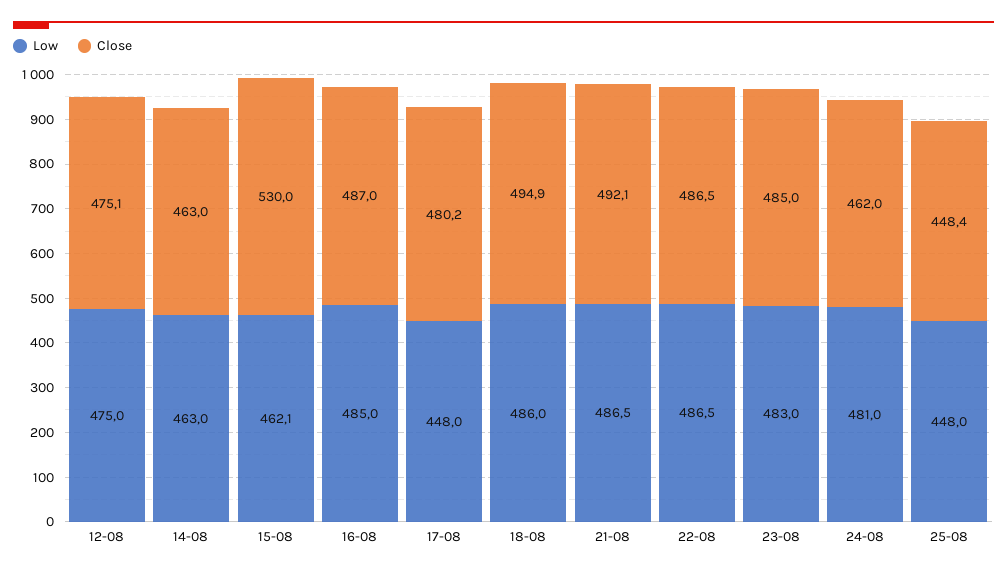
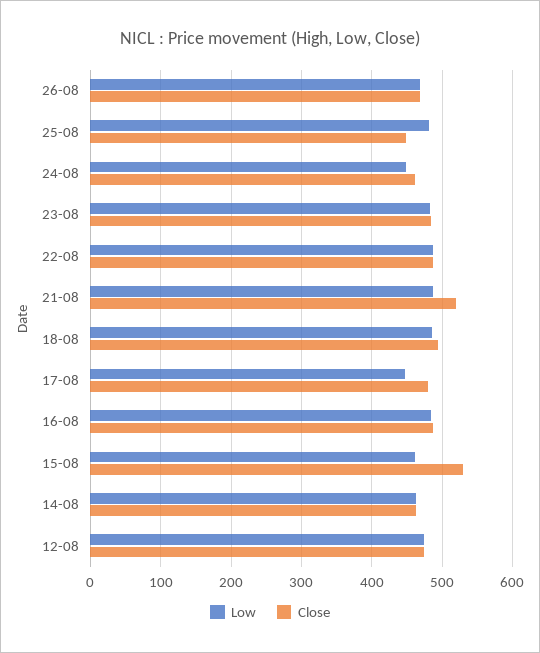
Close, 21-08: 492.1 -> 520
Low, 24-08: 481 -> 450
Low, 25-08: 448 -> 480
Low, 26-08: none -> 470
Close, 26-08: none -> 470

